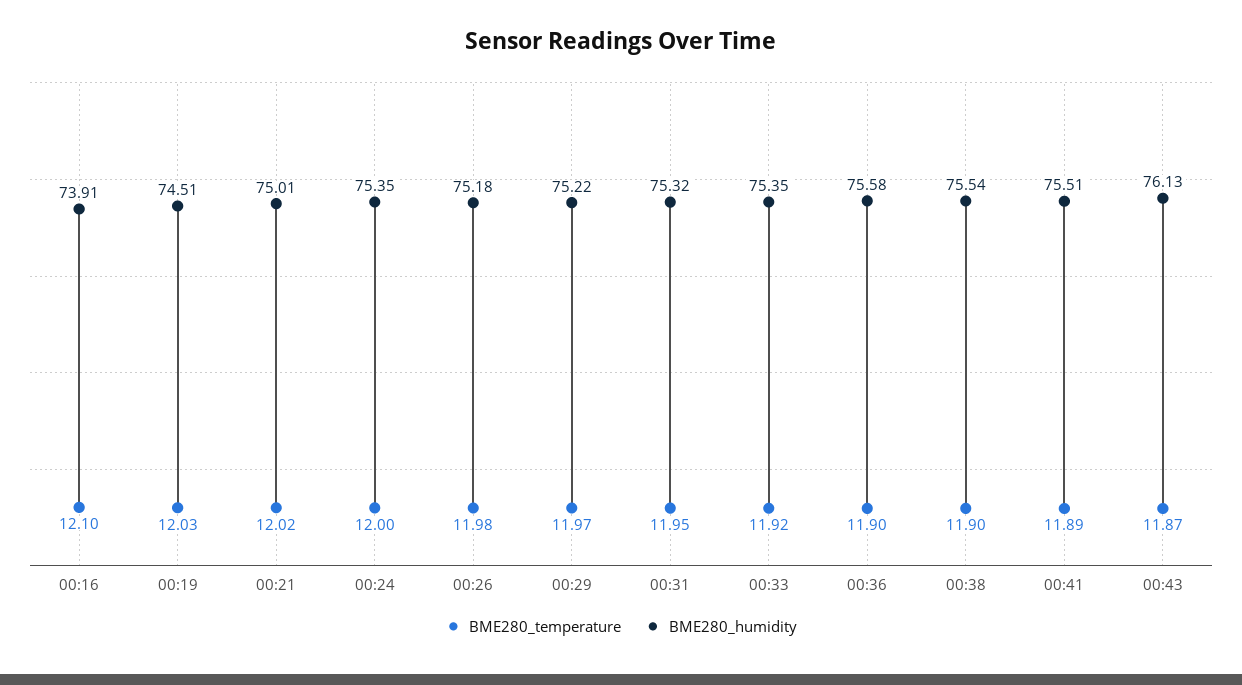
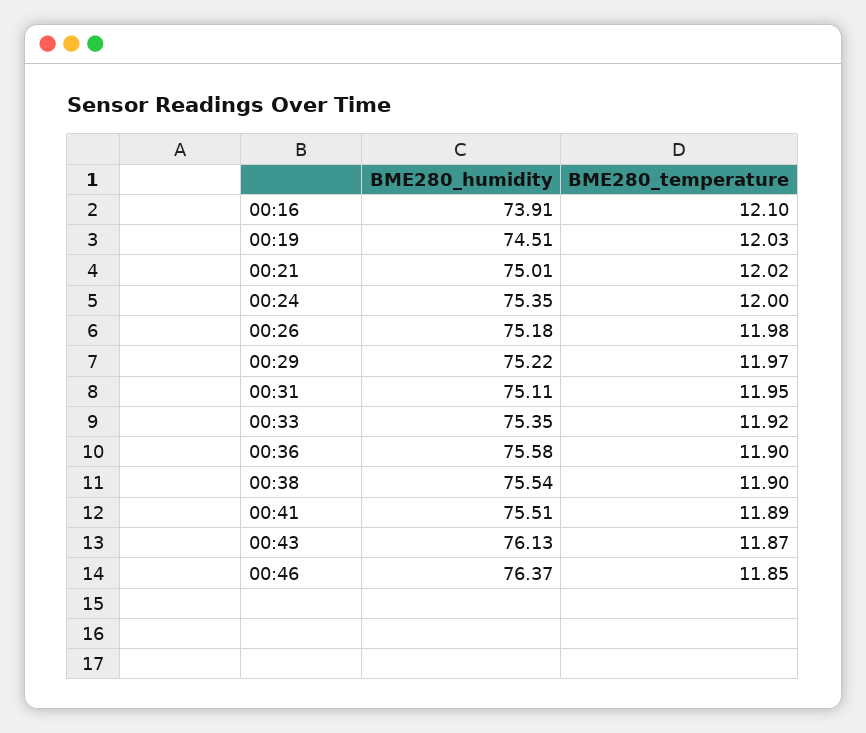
BME280_humidity, 00:31: 75.32 -> 75.11
BME280_humidity, 00:46: none -> 76.37
BME280_temperature, 00:46: none -> 11.85

